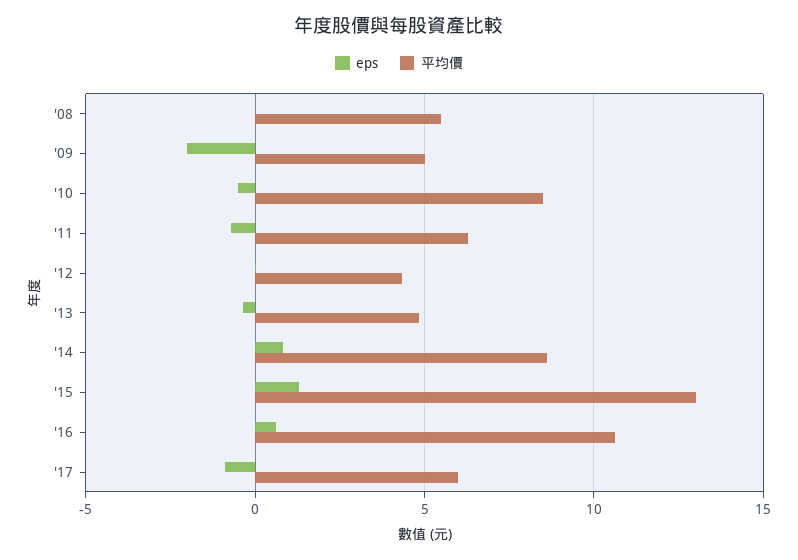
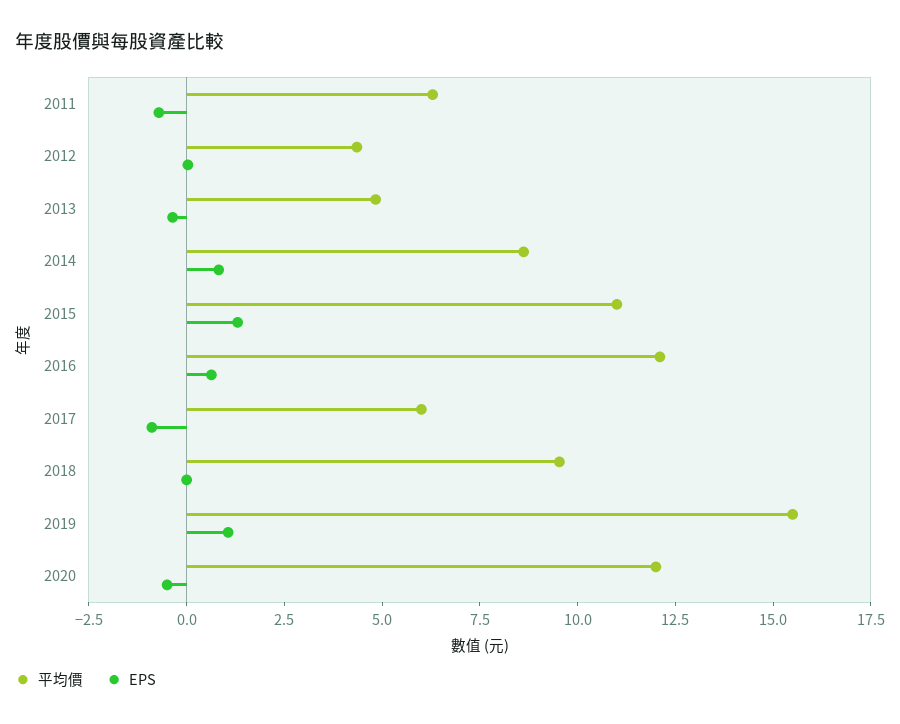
eps, '08: 0 -> none
平均價, '08: 5.5 -> none
eps, '09: -2 -> none
平均價, '09: 5 -> none
eps, '10: -0.5 -> none
平均價, '10: 8.5 -> none
平均價, '15: 13 -> 11
平均價, '16: 10.5 -> 12
平均價, 2018: none -> 9.5
eps, 2018: none -> 0
平均價, 2019: none -> 15.5
eps, 2019: none -> 1
平均價, 2020: none -> 12
eps, 2020: none -> -0.5

